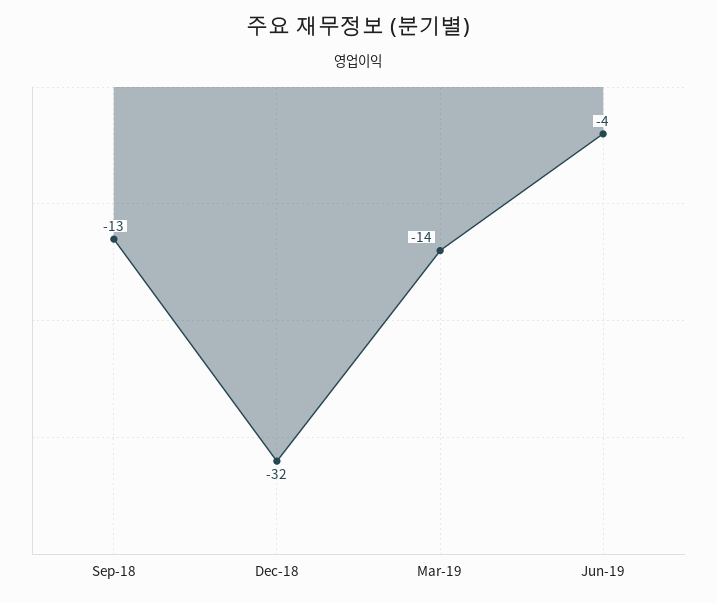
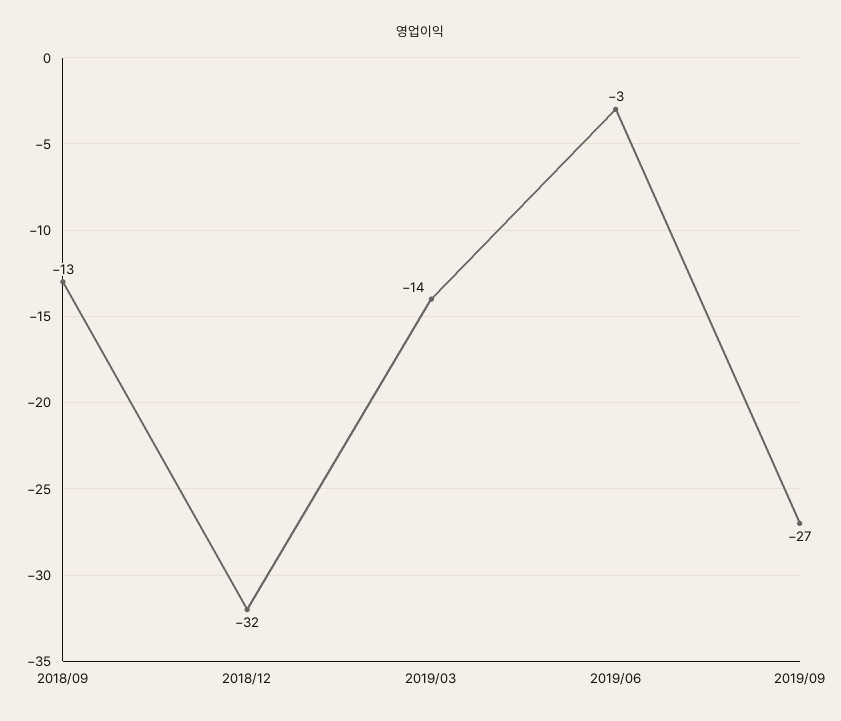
Jun-19: -4 -> -3
2019/09: none -> -27

